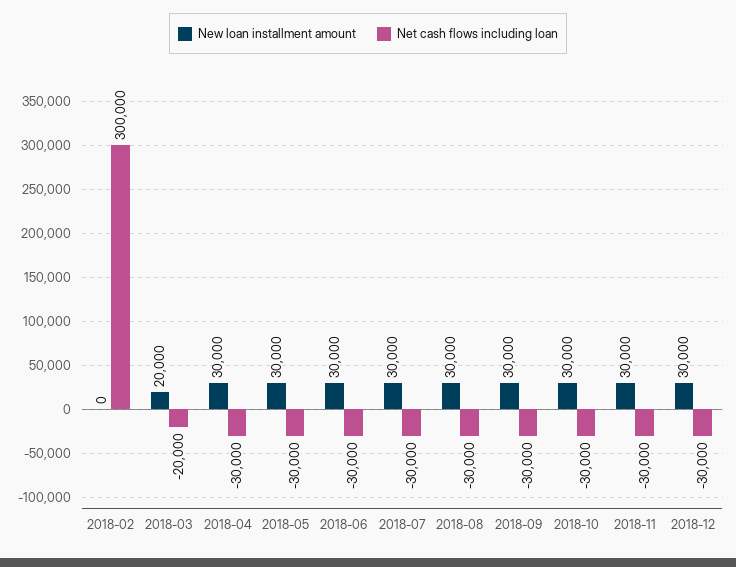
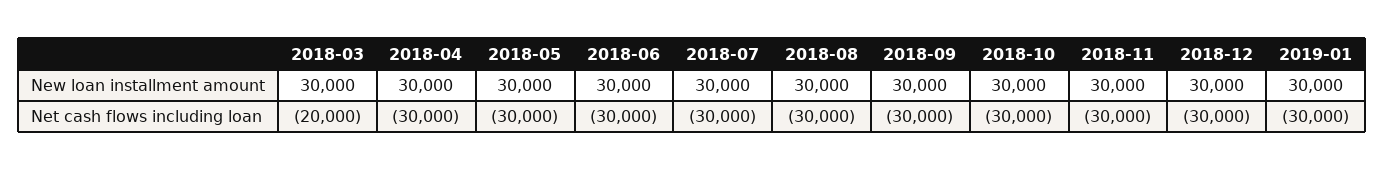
New loan installment amount, 2018-02: 0 -> none
Net cash flows including loan, 2018-02: 300000 -> none
New loan installment amount, 2018-03: 20000 -> 30000
New loan installment amount, 2019-01: none -> 30000
Net cash flows including loan, 2019-01: none -> -30000

